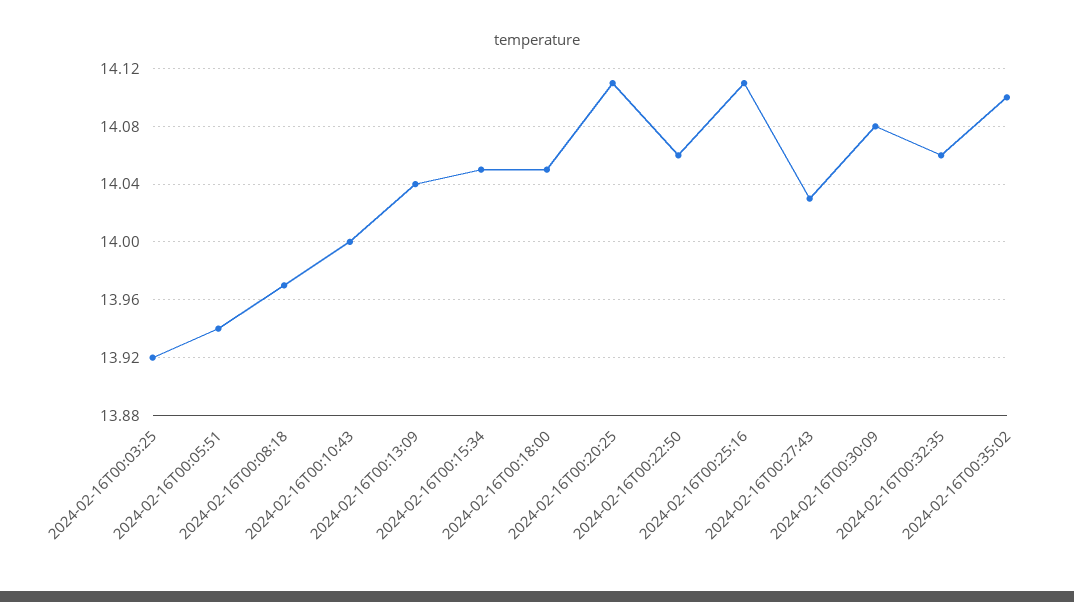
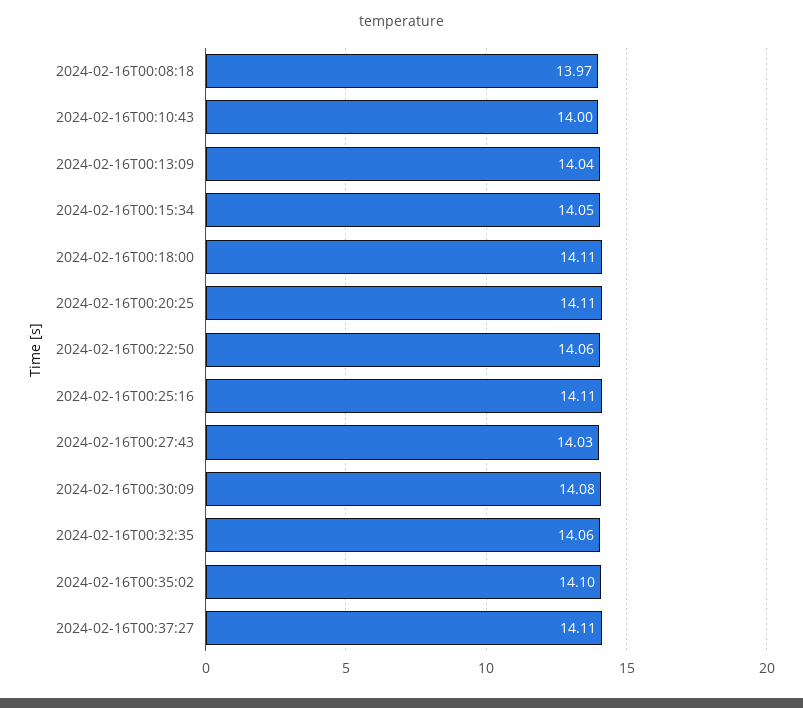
2024-02-16T00:03:25: 13.92 -> none
2024-02-16T00:05:51: 13.94 -> none
2024-02-16T00:18:00: 14.05 -> 14.11
2024-02-16T00:37:27: none -> 14.11

